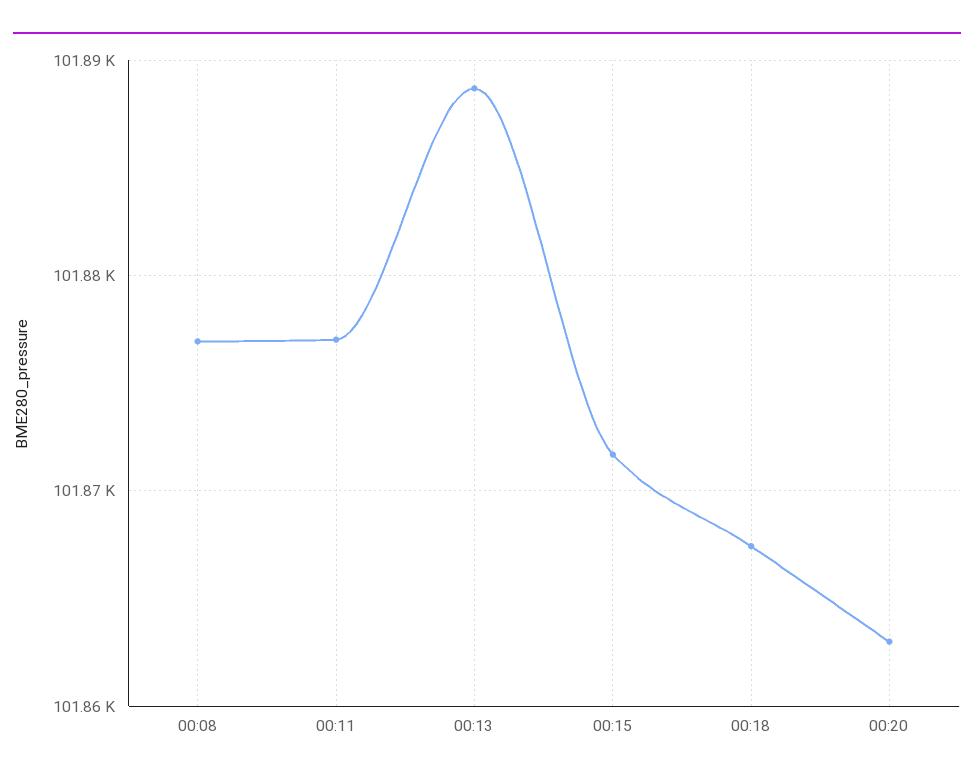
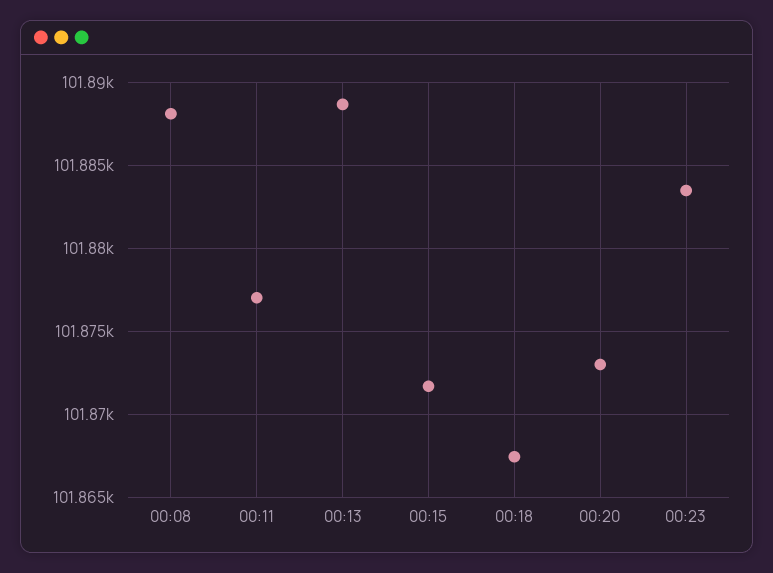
00:08: 101877 -> 101888
00:20: 101863 -> 101873
00:23: none -> 101883.5

